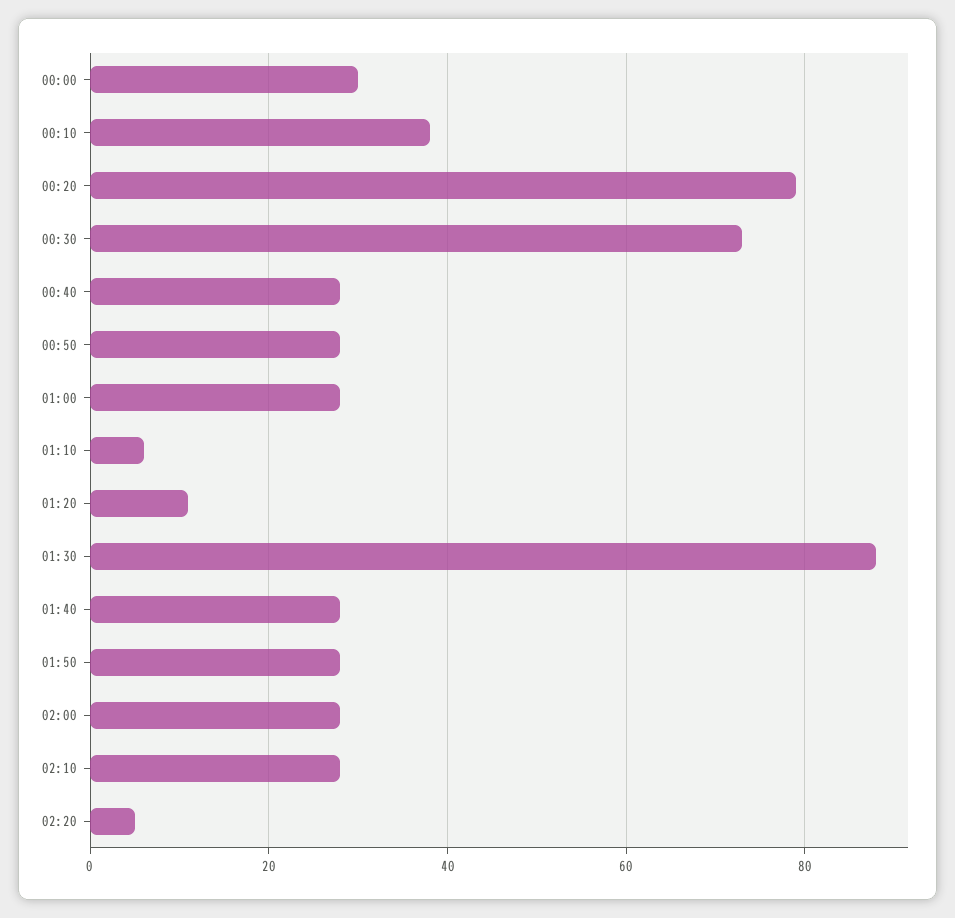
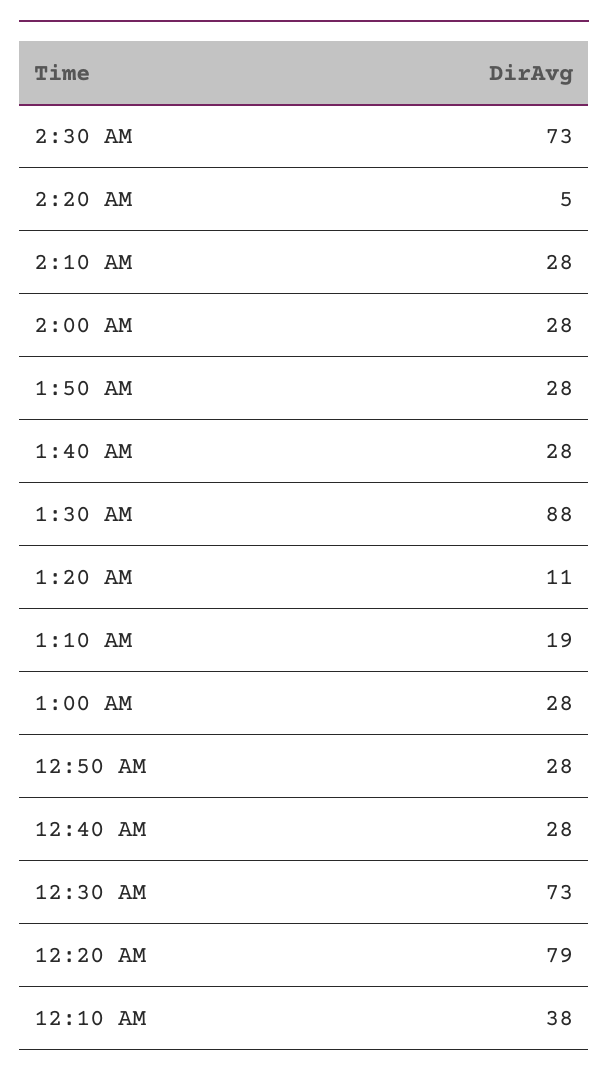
00:00: 30 -> none
01:10: 5 -> 19
2:30 AM: none -> 73

